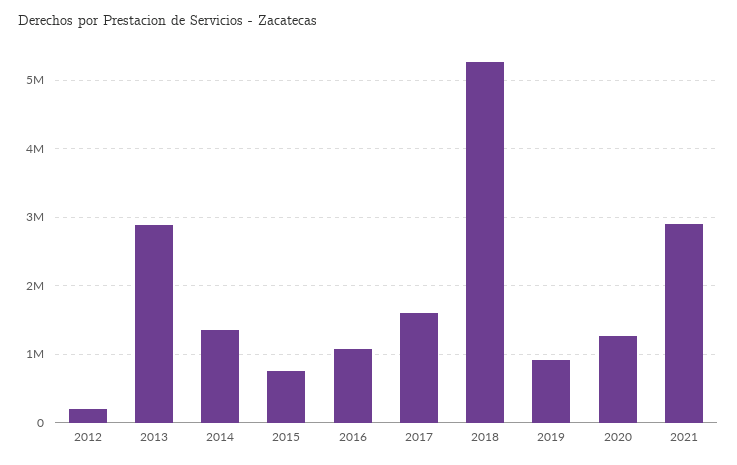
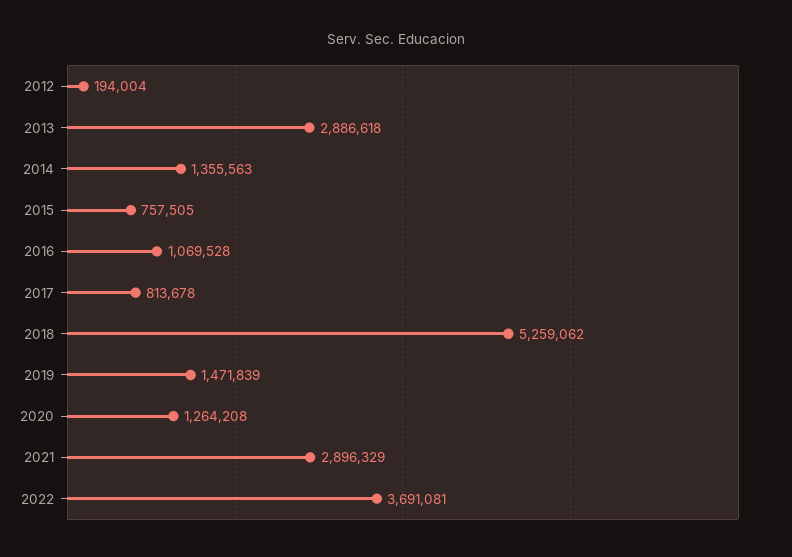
2017: 1600000 -> 813678
2019: 900000 -> 1471839
2022: none -> 3691081

